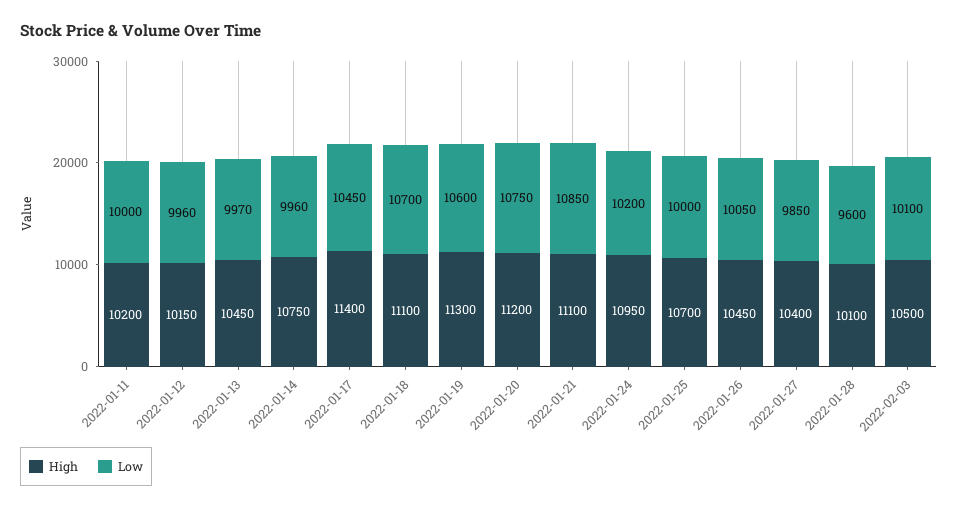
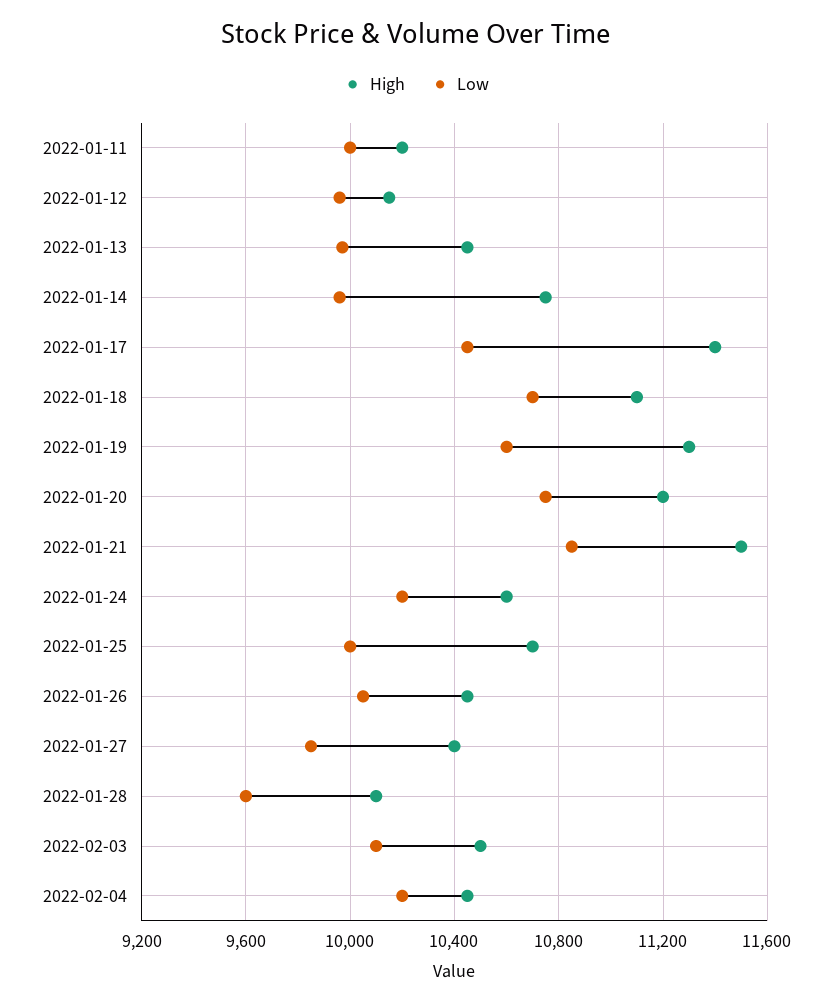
High, 2022-01-21: 11100 -> 11500
High, 2022-01-24: 10950 -> 10600
High, 2022-02-04: none -> 10450
Low, 2022-02-04: none -> 10200

